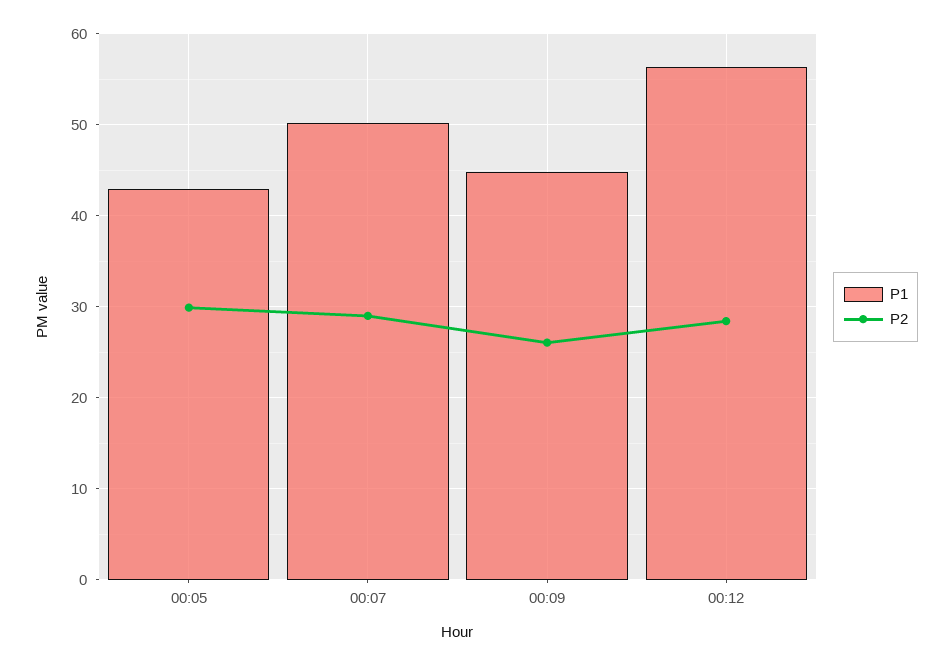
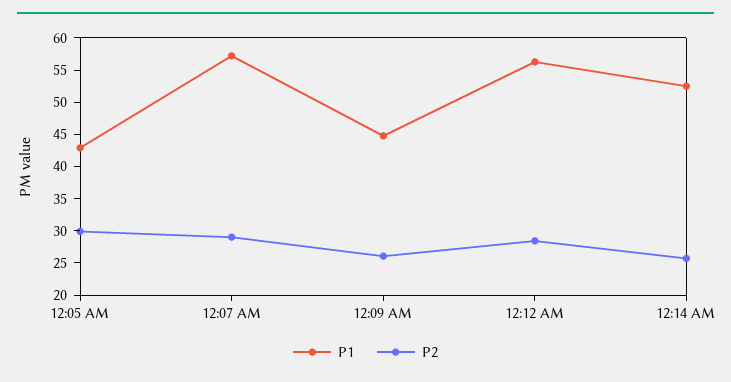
P1, 00:07: 50 -> 57.5
P1, 12:14 AM: none -> 52.5
P2, 12:14 AM: none -> 25

